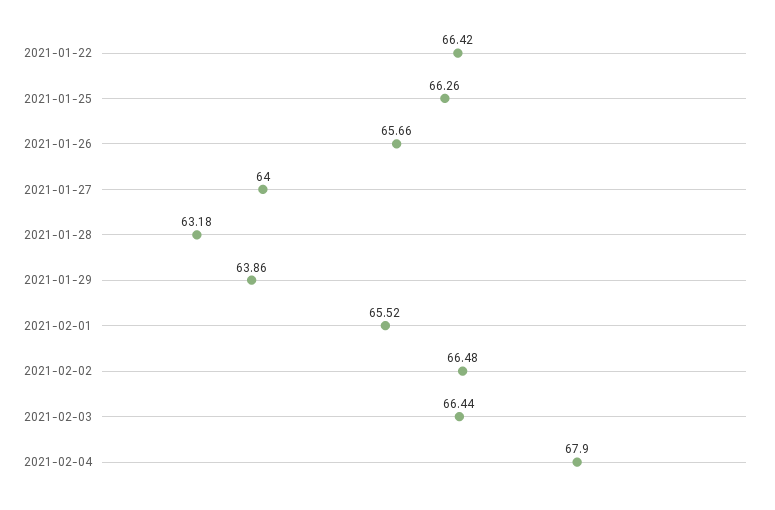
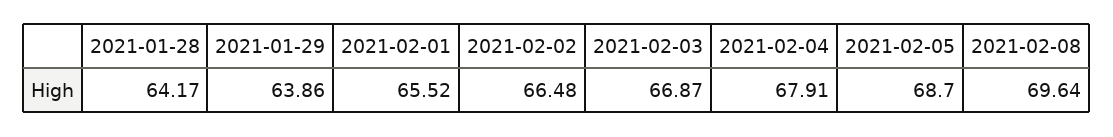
2021-01-22: 66.42 -> none
2021-01-25: 66.26 -> none
2021-01-26: 65.66 -> none
2021-01-27: 64 -> none
2021-01-28: 63.18 -> 64.17
2021-02-03: 66.44 -> 66.87
2021-02-04: 67.9 -> 67.91
2021-02-05: none -> 68.7
2021-02-08: none -> 69.64

